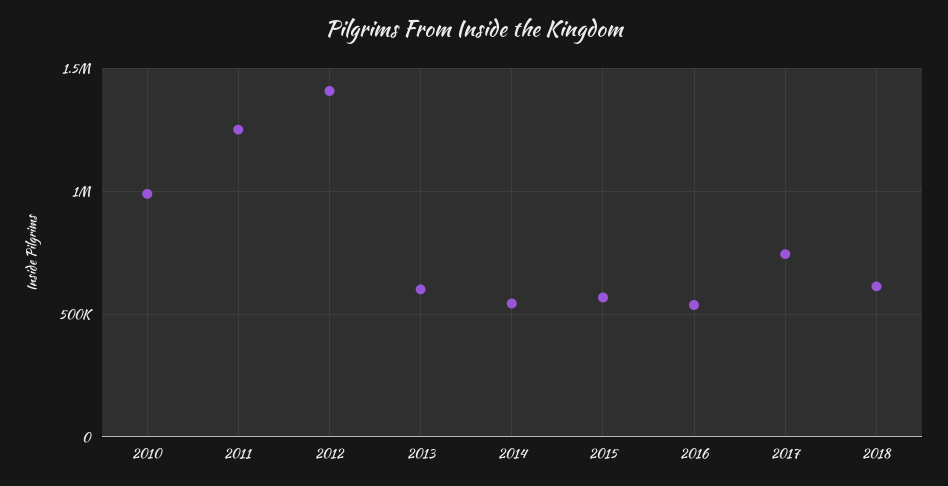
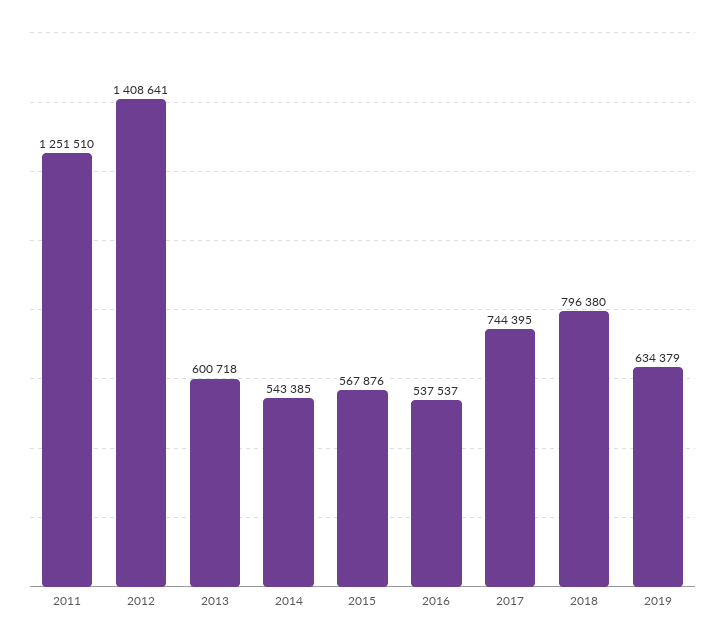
2010: 1000000 -> none
2018: 600000 -> 796380
2019: none -> 634379

